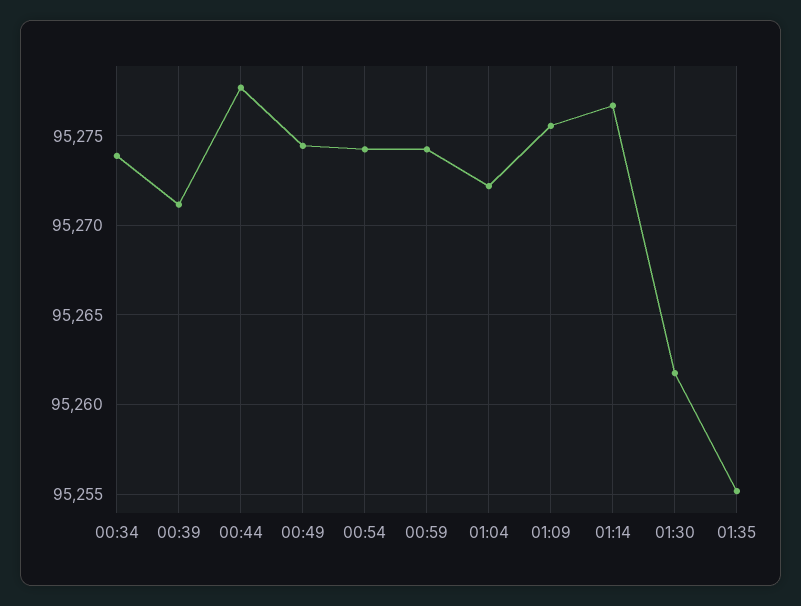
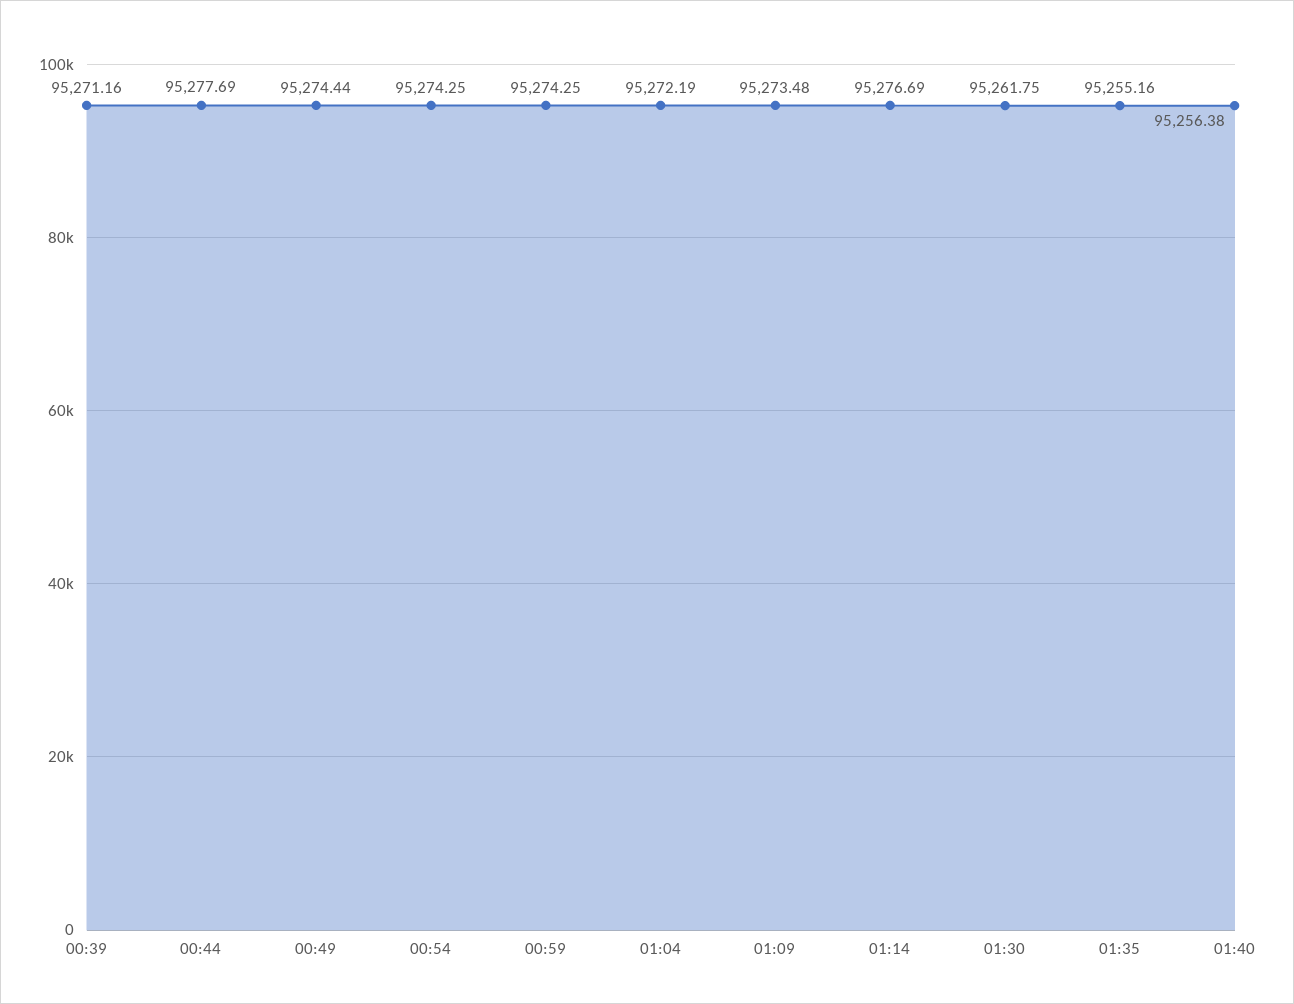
00:34: 95274 -> none
01:09: 95275.5 -> 95273.48
01:40: none -> 95256.38

